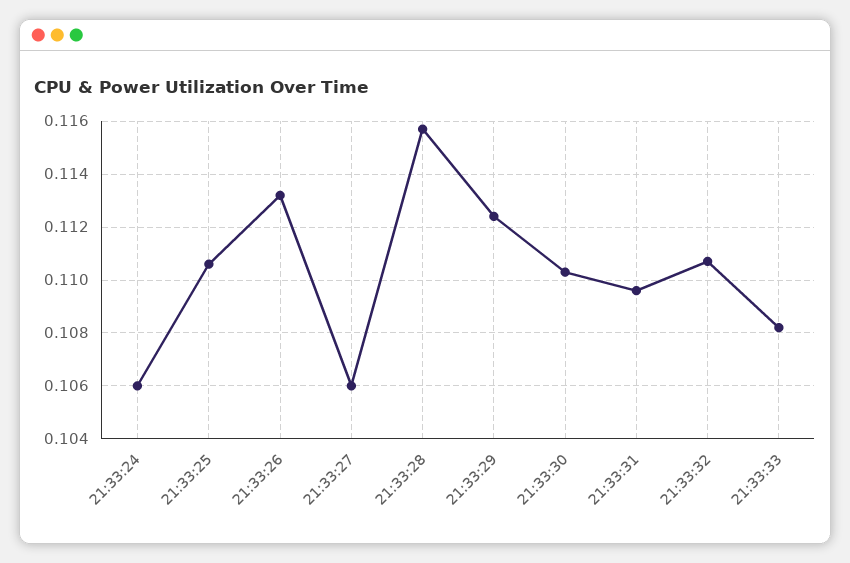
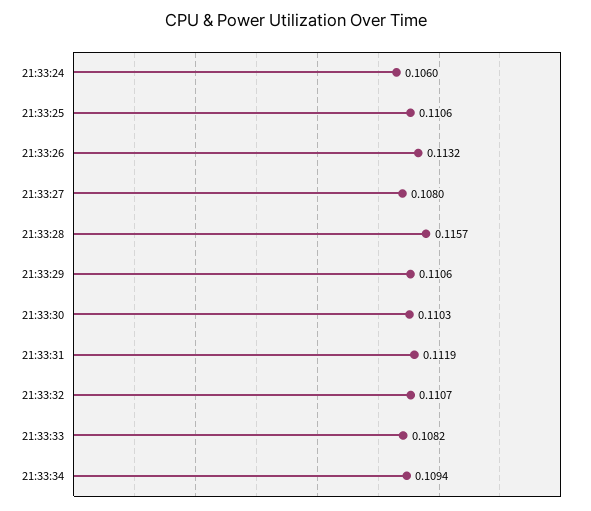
21:33:27: 0.106 -> 0.108
21:33:29: 0.1125 -> 0.1106
21:33:31: 0.1095 -> 0.1119
21:33:34: none -> 0.1094

